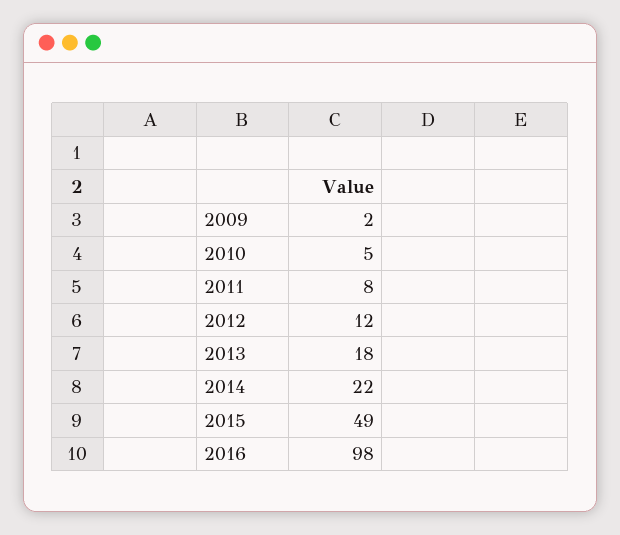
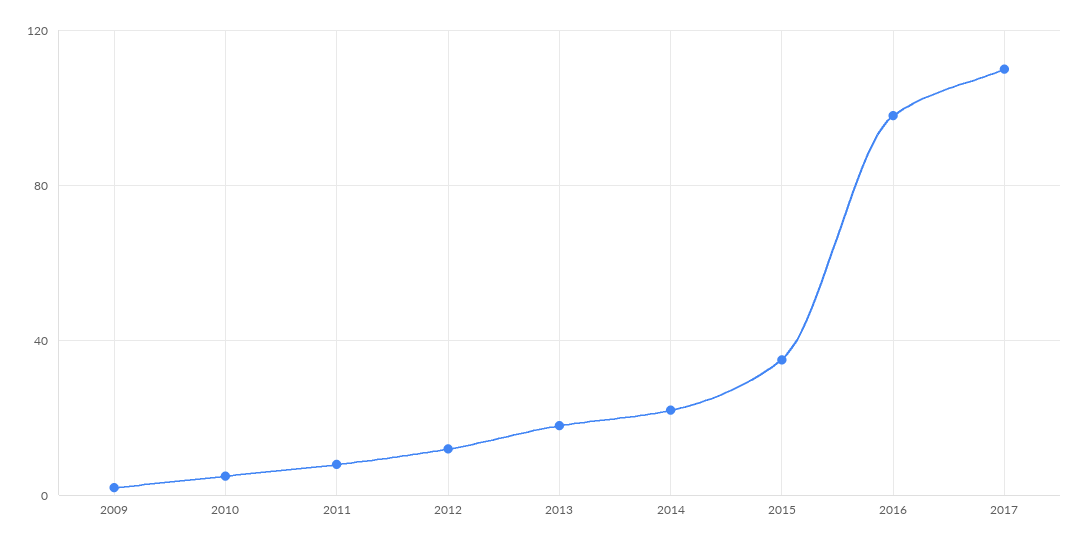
2015: 49 -> 35
2017: none -> 110

